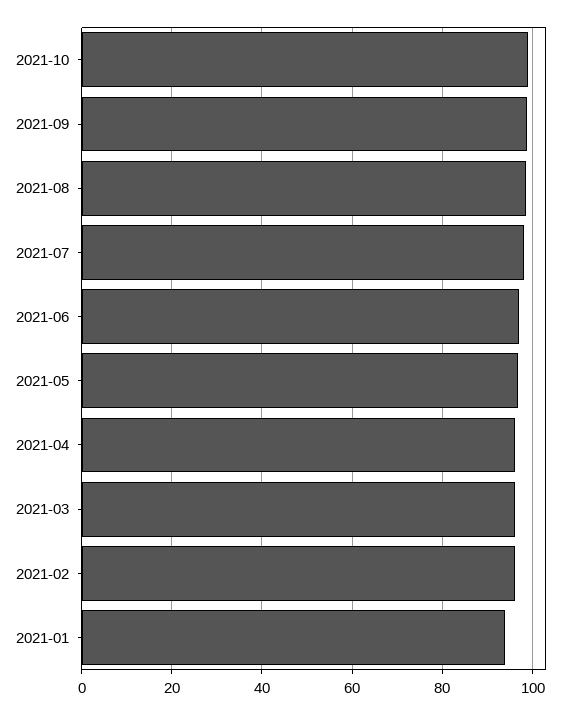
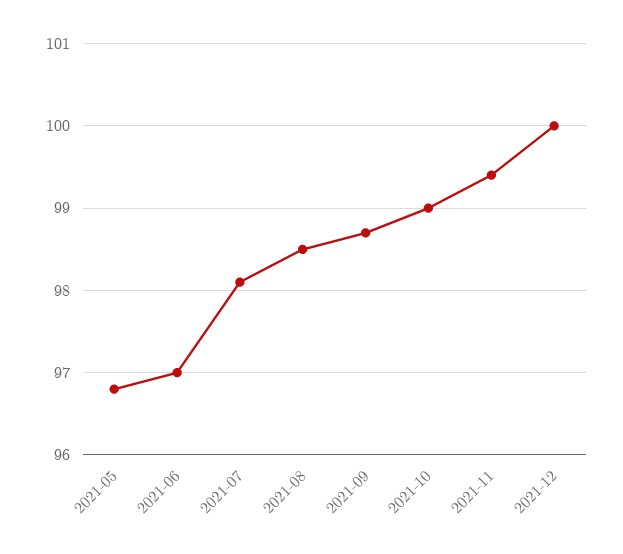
2021-04: 96 -> none
2021-03: 96 -> none
2021-02: 96 -> none
2021-01: 94 -> none
2021-11: none -> 99.4
2021-12: none -> 100

